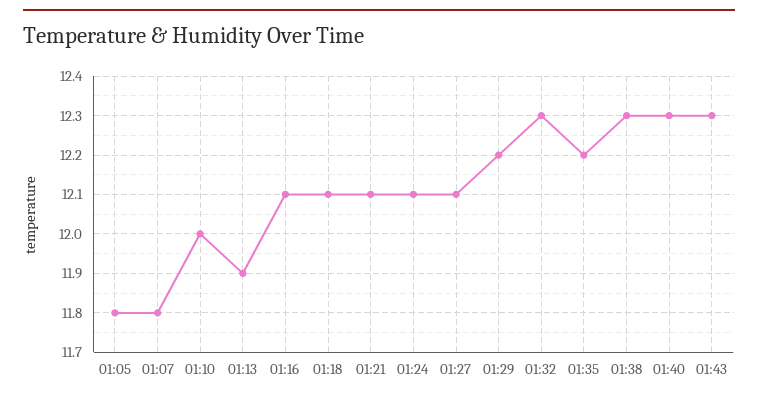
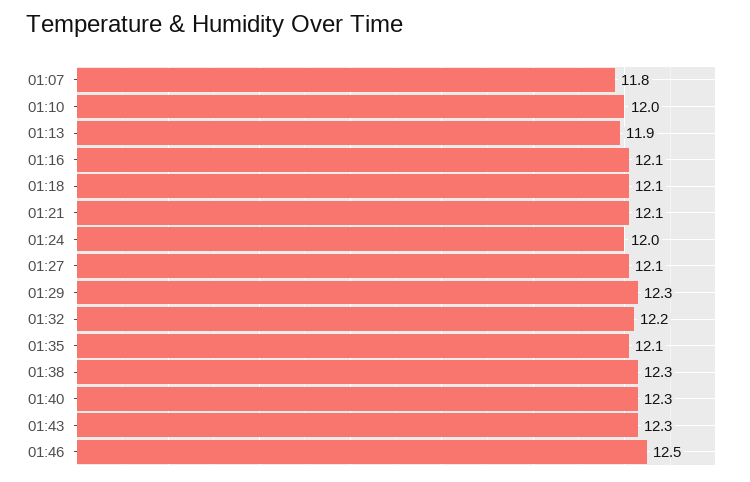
01:05: 11.8 -> none
01:24: 12.1 -> 12
01:29: 12.2 -> 12.3
01:32: 12.3 -> 12.2
01:35: 12.2 -> 12.1
01:46: none -> 12.5

